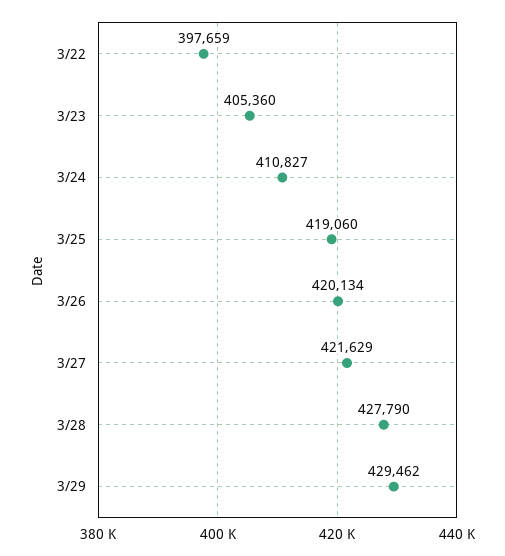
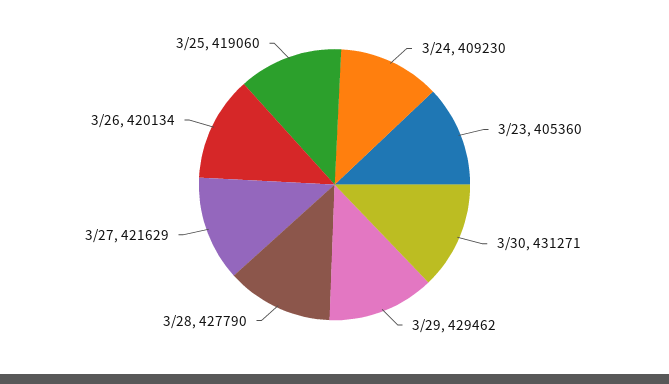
3/22: 397659 -> none
3/24: 410827 -> 409230
3/30: none -> 431271

